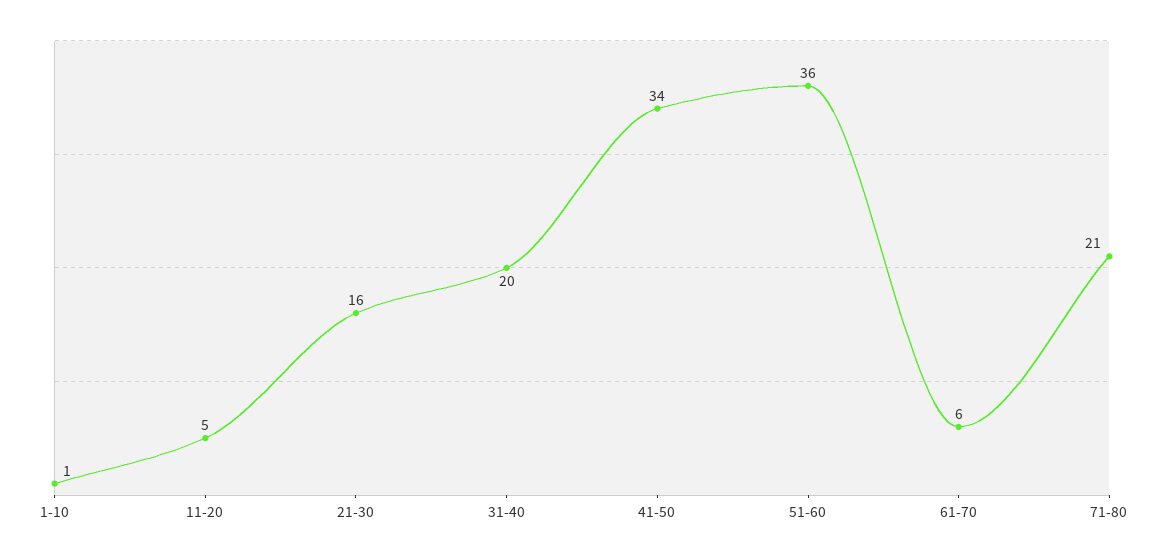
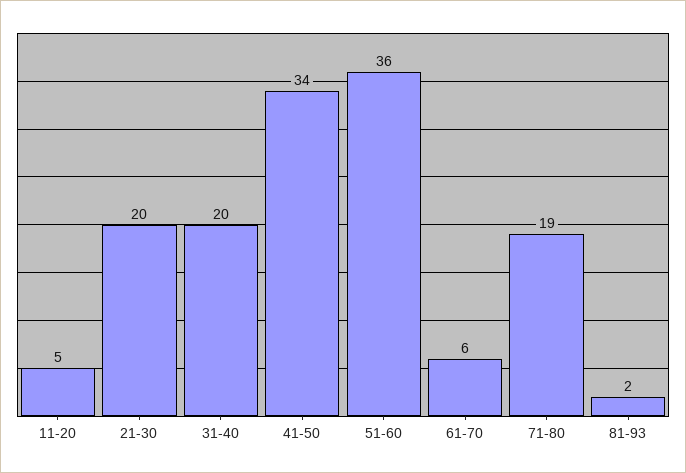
1-10: 1 -> none
21-30: 16 -> 20
71-80: 21 -> 19
81-93: none -> 2

